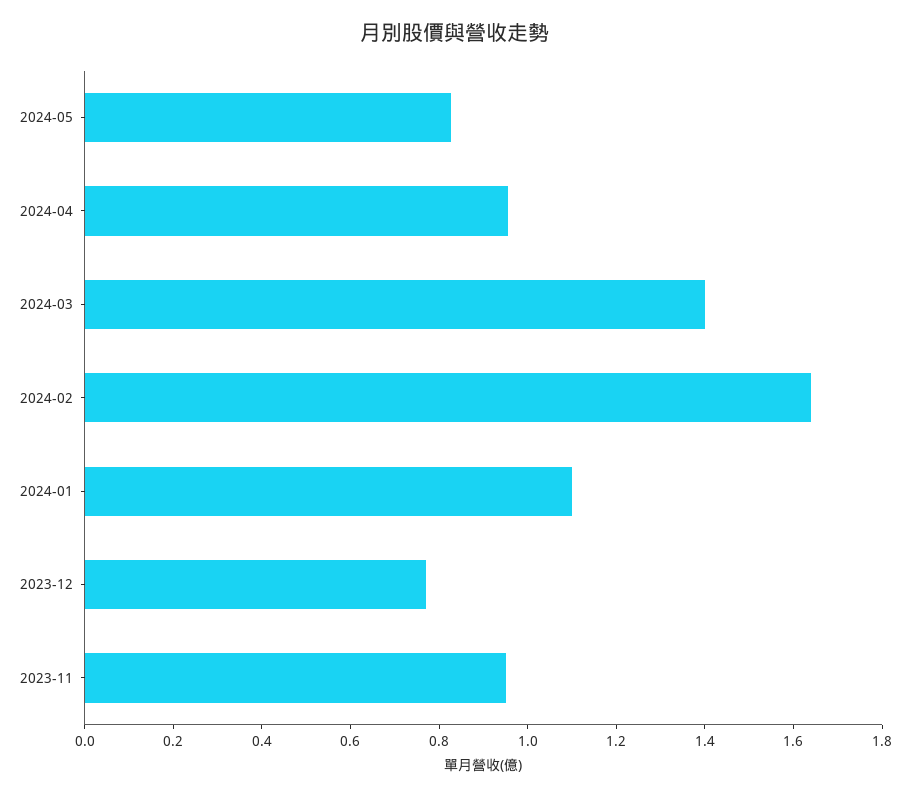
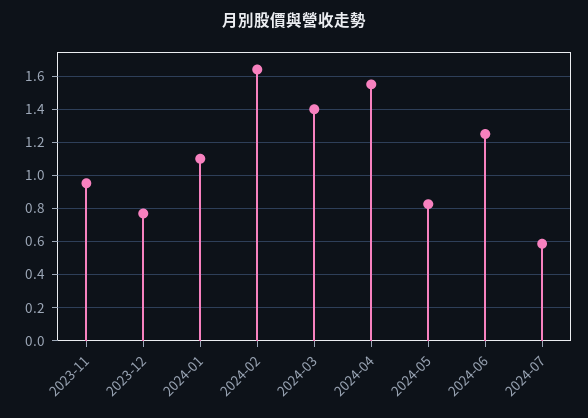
2024-04: 0.95 -> 1.55
2024-06: none -> 1.25
2024-07: none -> 0.6

